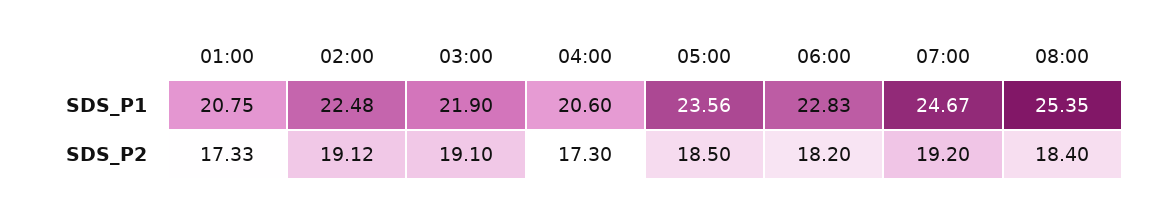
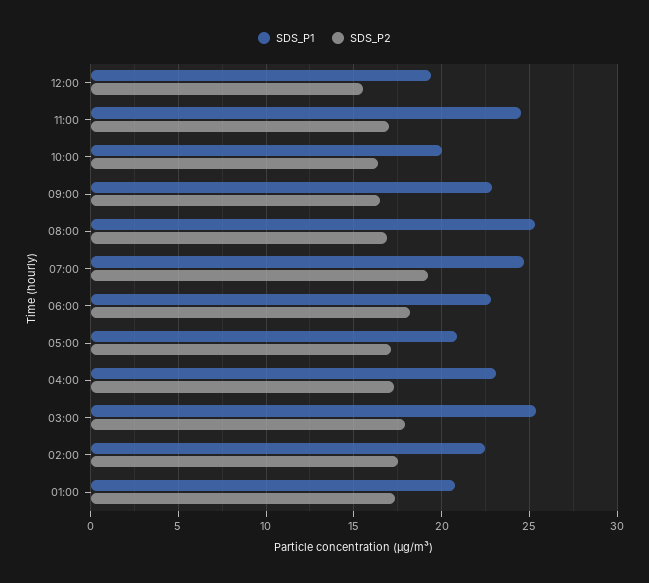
SDS_P1, 03:00: 21.9 -> 25.5
SDS_P1, 04:00: 20.6 -> 23
SDS_P1, 05:00: 23.56 -> 21
SDS_P2, 02:00: 19.12 -> 17.5
SDS_P2, 03:00: 19.1 -> 18
SDS_P2, 05:00: 18.5 -> 17
SDS_P2, 08:00: 18.4 -> 17
SDS_P1, 12:00: none -> 19.5
SDS_P2, 12:00: none -> 15.5
SDS_P1, 11:00: none -> 24.5
SDS_P2, 11:00: none -> 17
SDS_P1, 10:00: none -> 20
SDS_P2, 10:00: none -> 16.5
SDS_P1, 09:00: none -> 23
SDS_P2, 09:00: none -> 16.5

